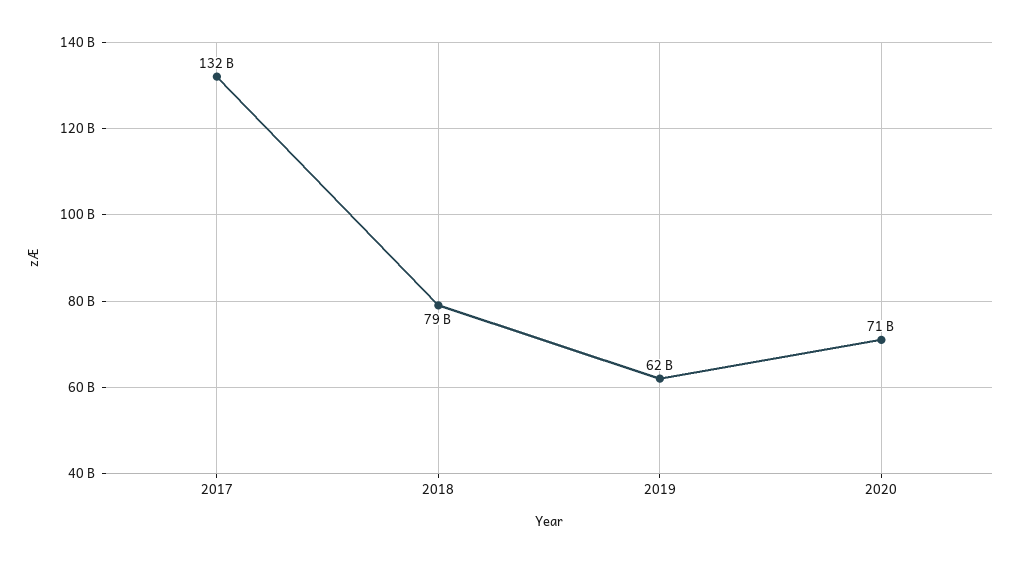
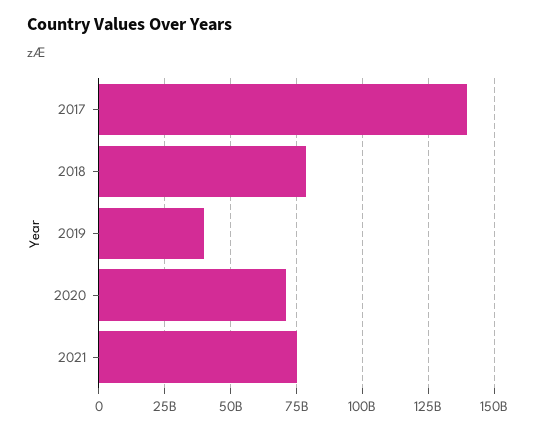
2017: 132000000000 -> 140000000000
2019: 62000000000 -> 40000000000
2021: none -> 75000000000

